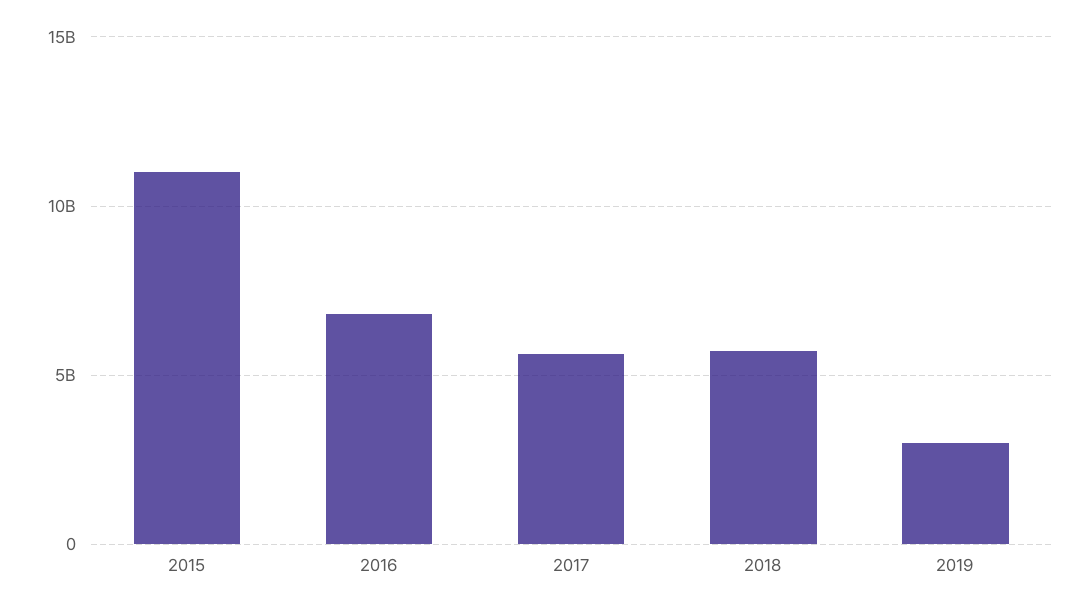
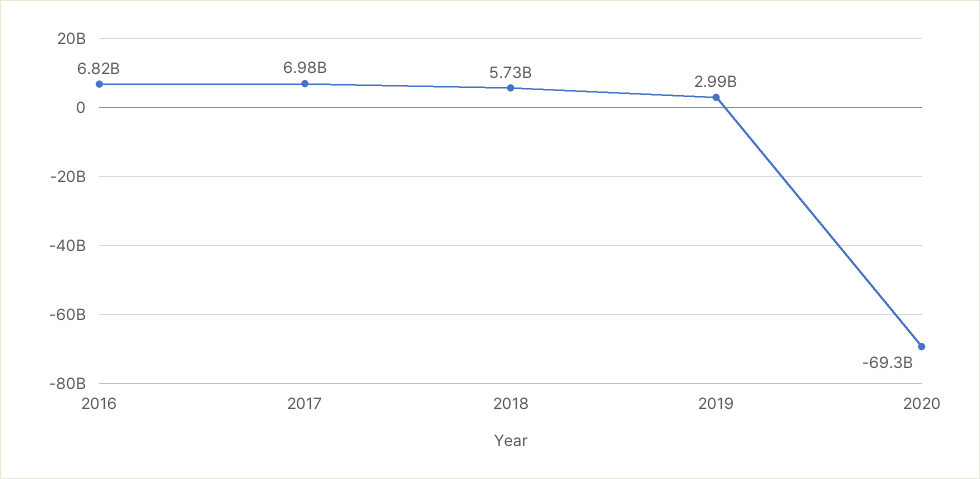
2015: 11000000000 -> none
2017: 5500000000 -> 6980000000
2020: none -> -69300000000

